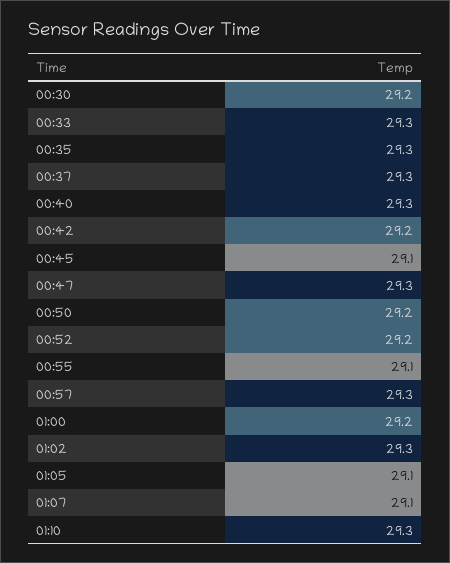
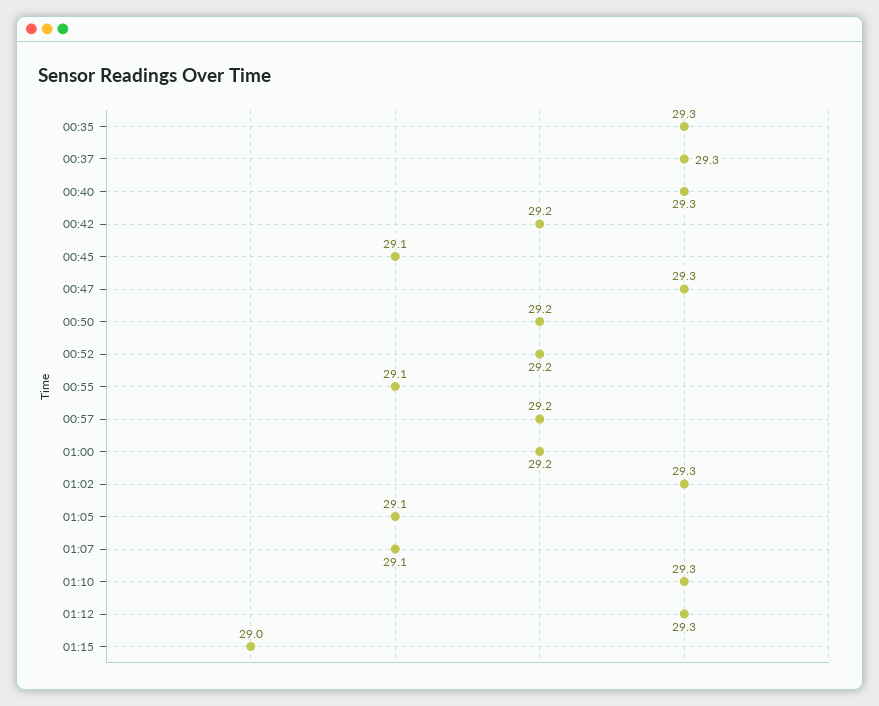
00:30: 29.2 -> none
00:33: 29.3 -> none
00:57: 29.3 -> 29.2
01:12: none -> 29.3
01:15: none -> 29

